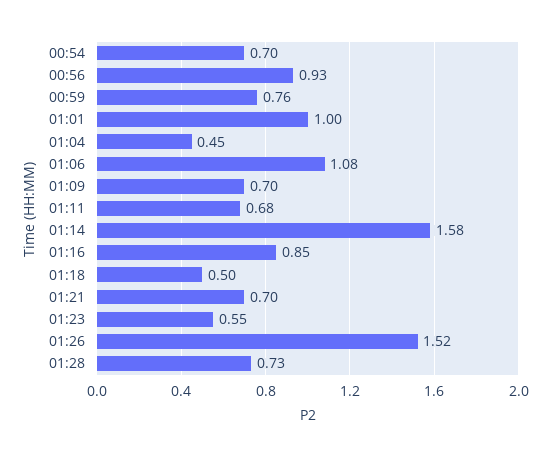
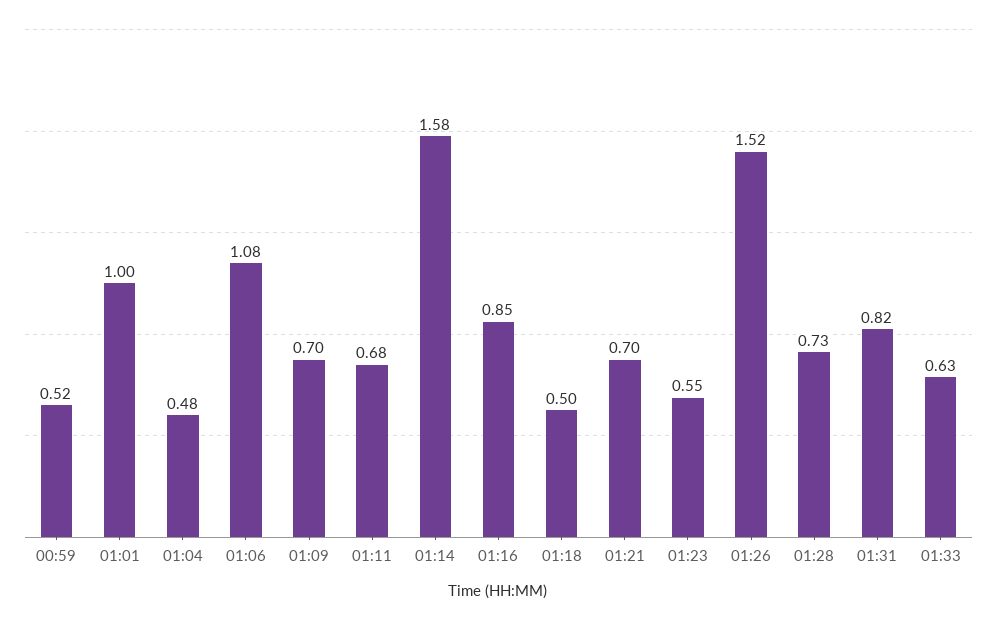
00:54: 0.7 -> none
00:56: 0.93 -> none
00:59: 0.76 -> 0.52
01:04: 0.45 -> 0.48
01:31: none -> 0.82
01:33: none -> 0.63

